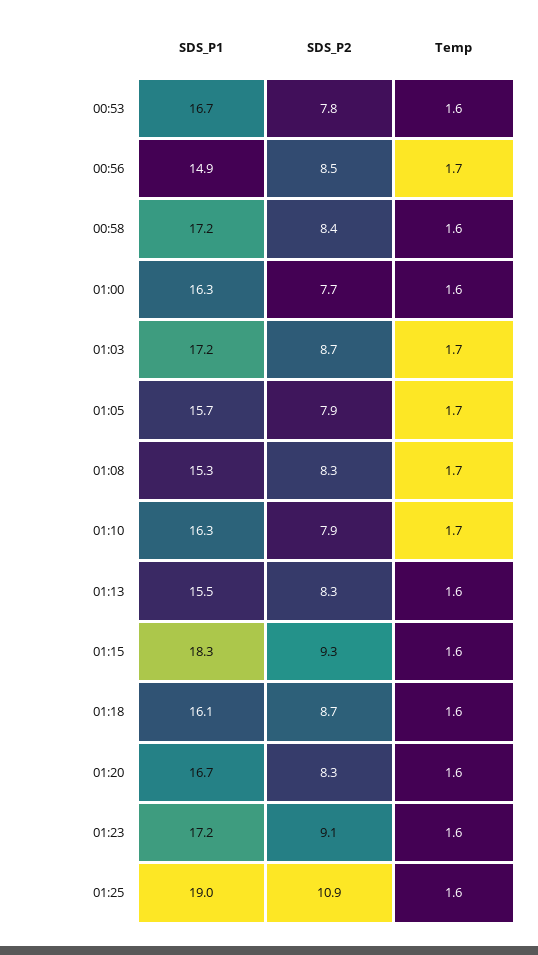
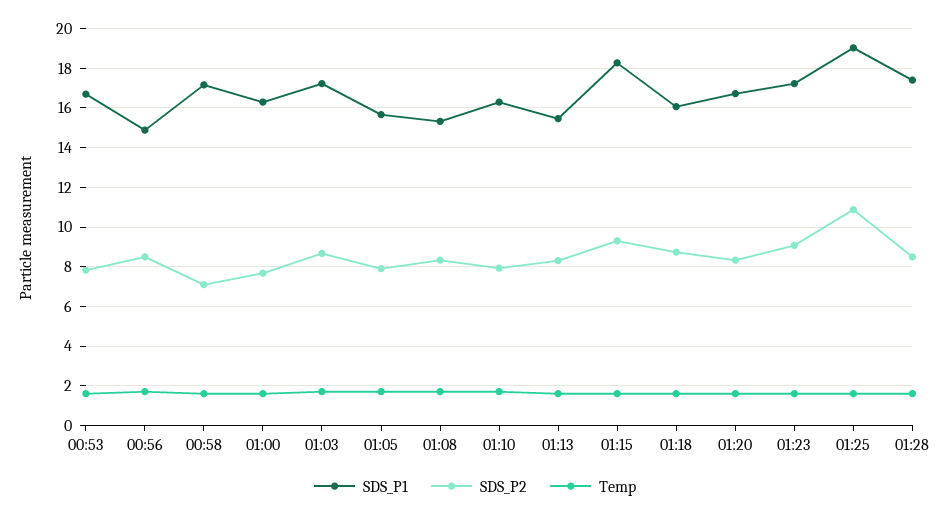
SDS_P2, 00:58: 8.4 -> 7
SDS_P1, 01:28: none -> 17.5
SDS_P2, 01:28: none -> 8.5
Temp, 01:28: none -> 1.5

